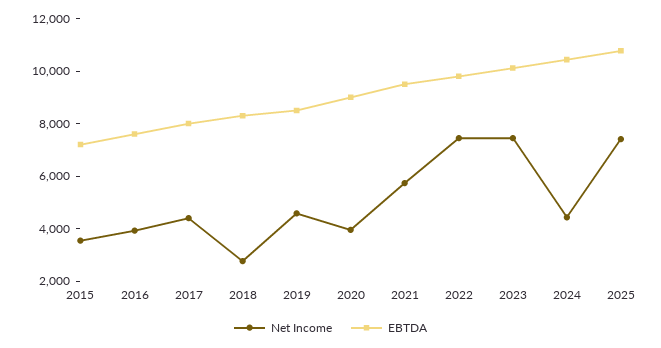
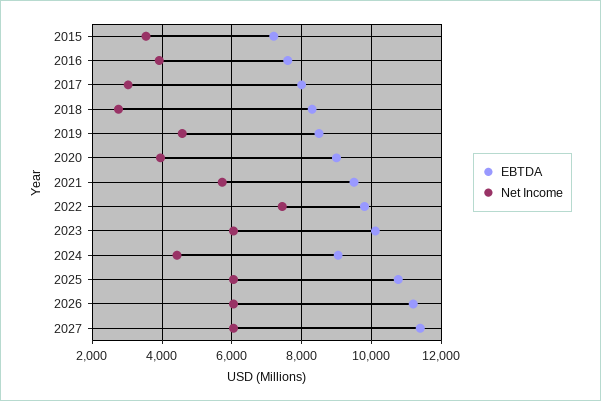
Net Income, 2017: 4500 -> 3000
Net Income, 2023: 7500 -> 6000
EBTDA, 2024: 10500 -> 9000
Net Income, 2025: 7500 -> 6000
EBTDA, 2026: none -> 11200
Net Income, 2026: none -> 6000
EBTDA, 2027: none -> 11400
Net Income, 2027: none -> 6000

